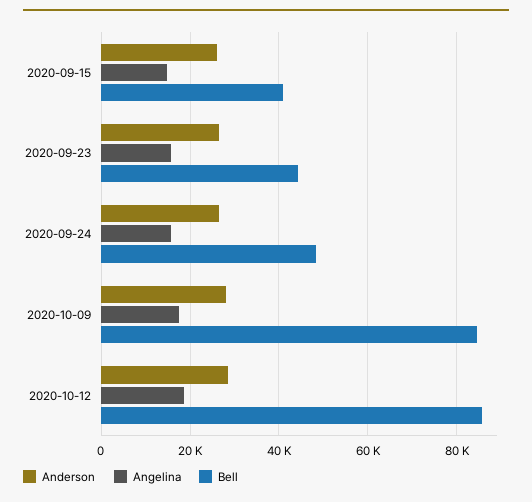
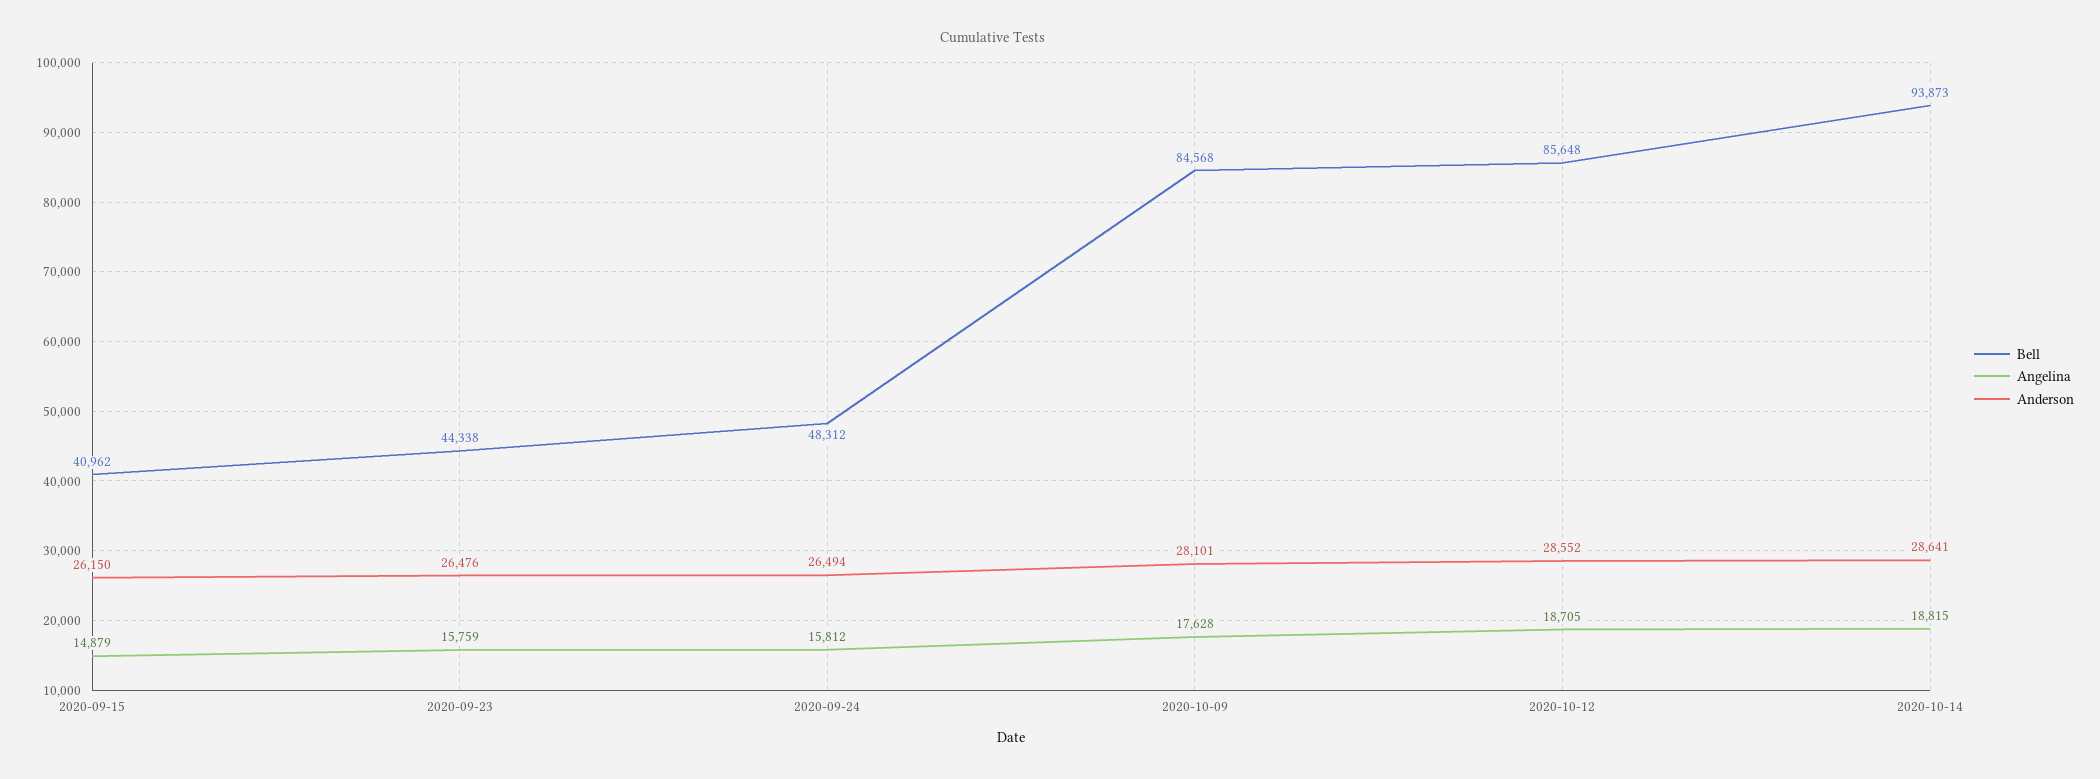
Bell, 2020-10-14: none -> 93873
Angelina, 2020-10-14: none -> 18815
Anderson, 2020-10-14: none -> 28641

